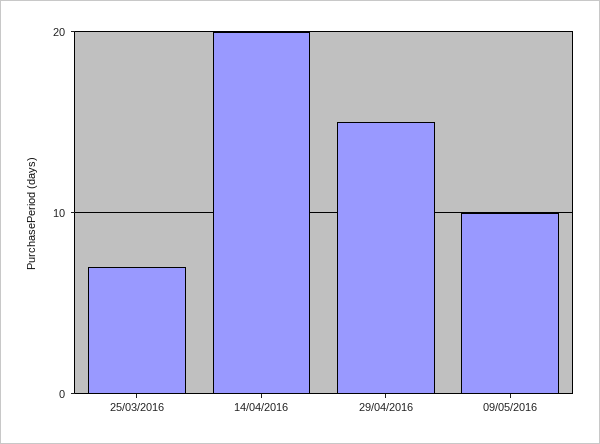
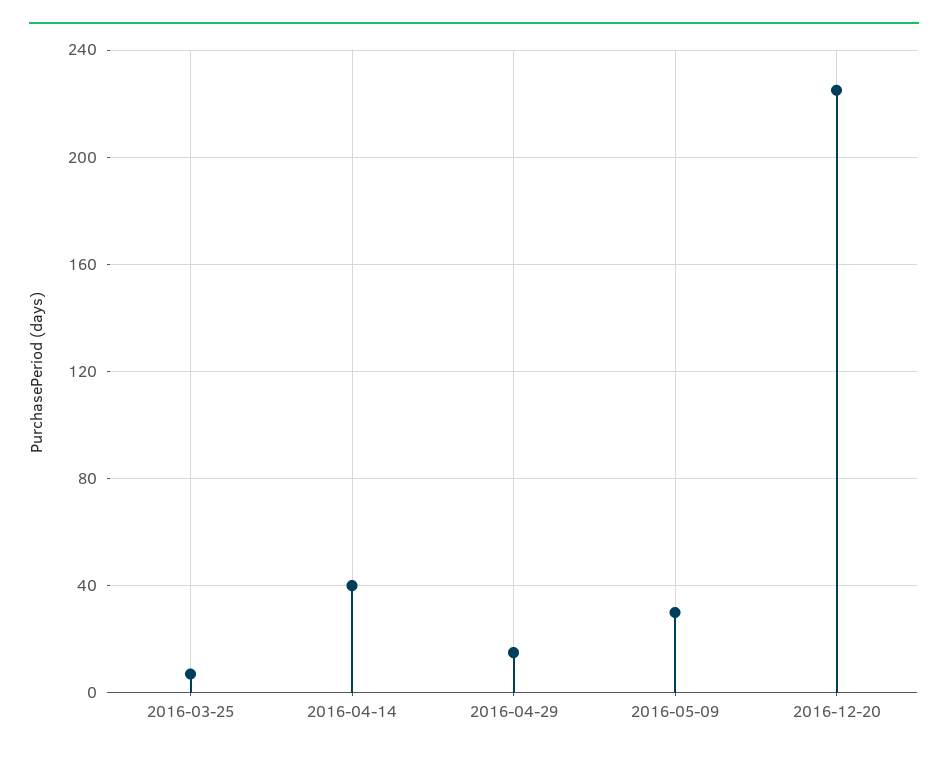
14/04/2016: 20 -> 40
09/05/2016: 10 -> 30
2016-12-20: none -> 225

